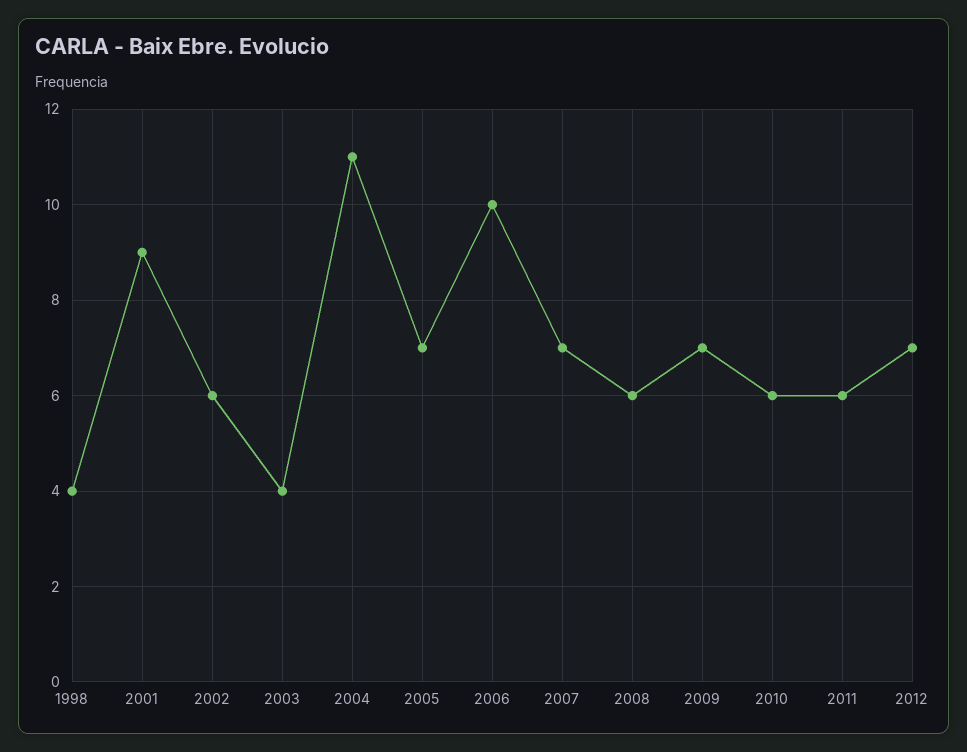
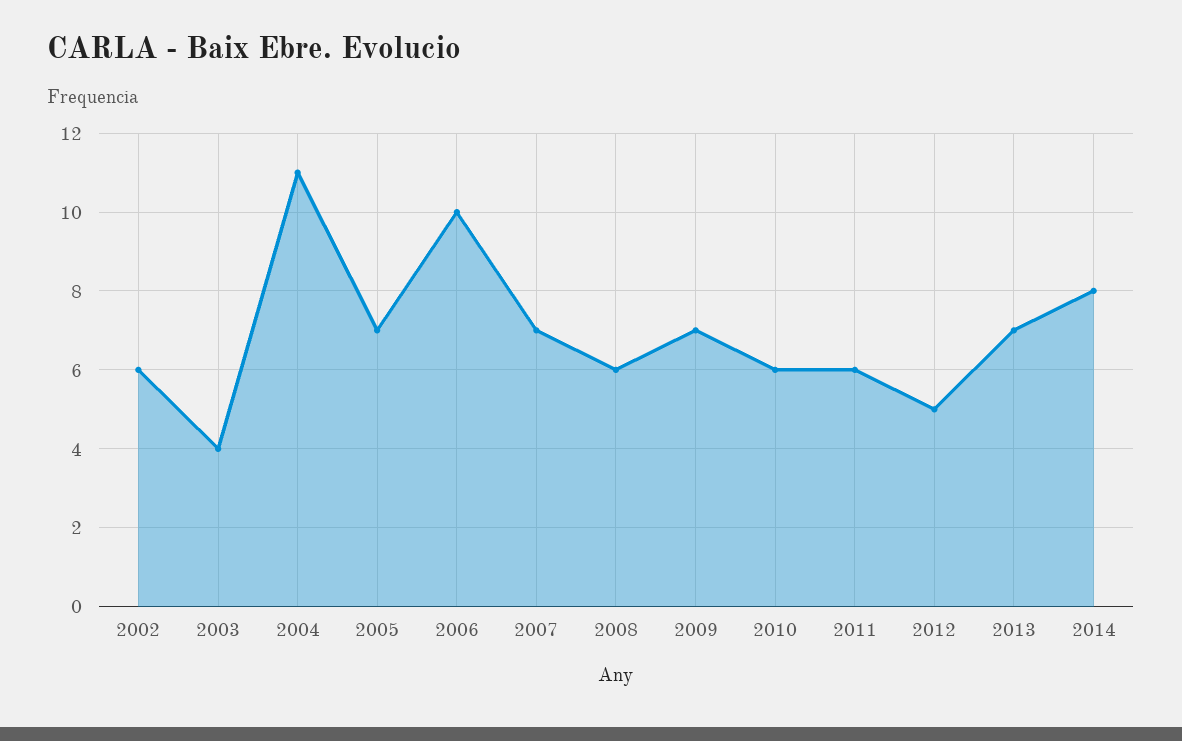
1998: 4 -> none
2001: 9 -> none
2012: 7 -> 5
2013: none -> 7
2014: none -> 8

